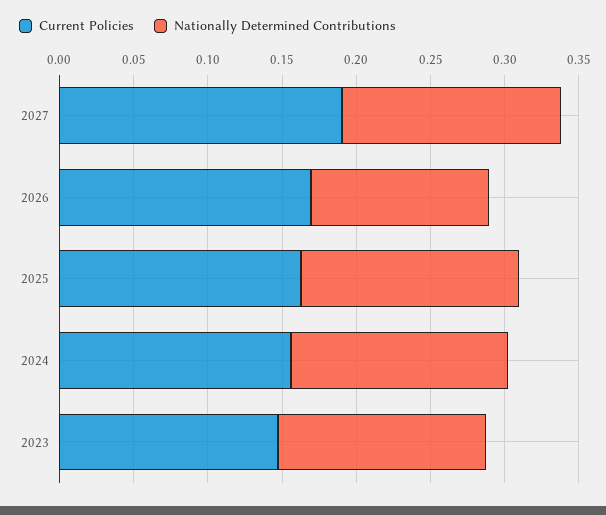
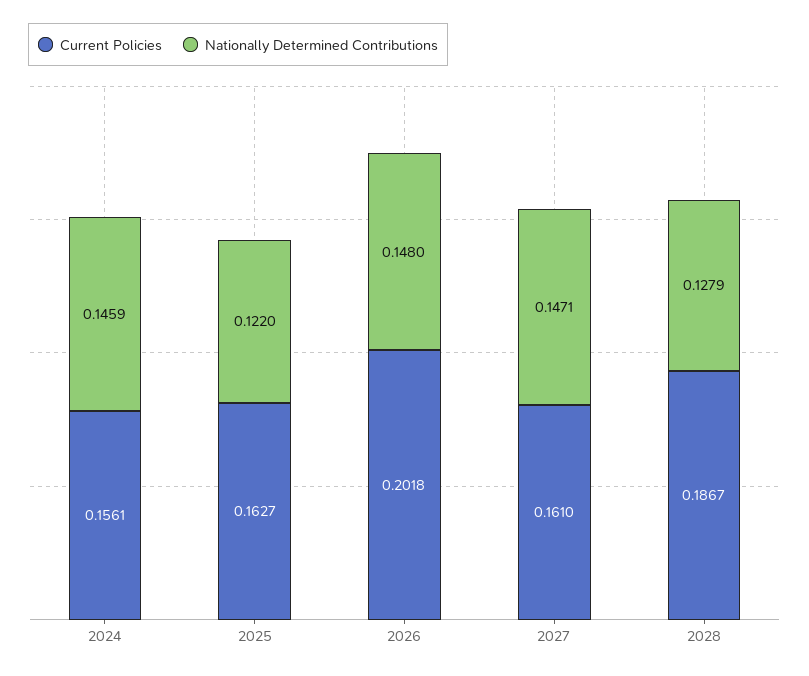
Current Policies, 2027: 0.19 -> 0.161
Current Policies, 2026: 0.17 -> 0.2018
Nationally Determined Contributions, 2026: 0.12 -> 0.148
Nationally Determined Contributions, 2025: 0.15 -> 0.122
Current Policies, 2023: 0.15 -> none
Nationally Determined Contributions, 2023: 0.14 -> none
Current Policies, 2028: none -> 0.1867
Nationally Determined Contributions, 2028: none -> 0.1279

